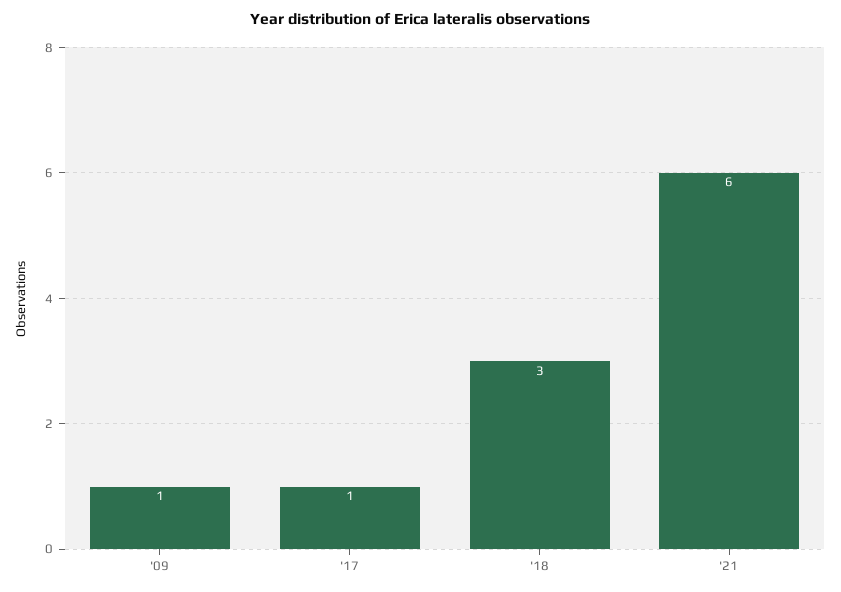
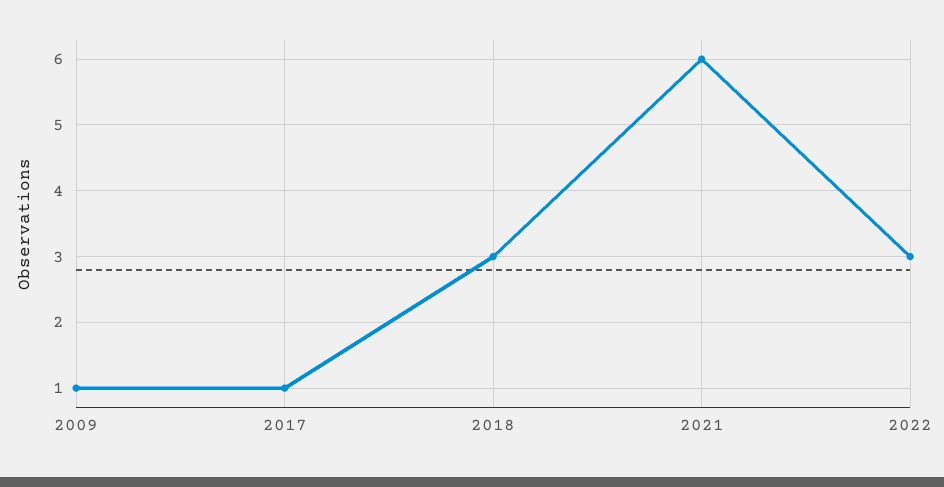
2022: none -> 3

